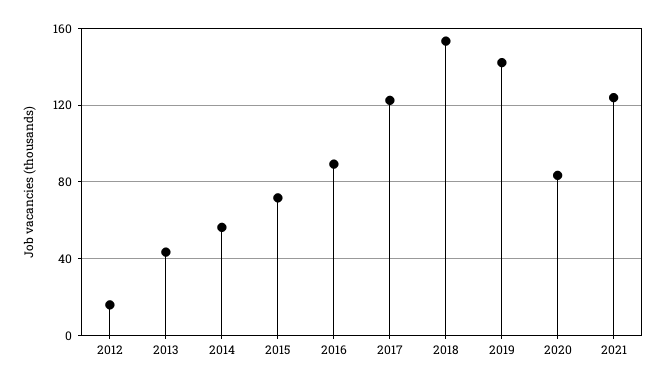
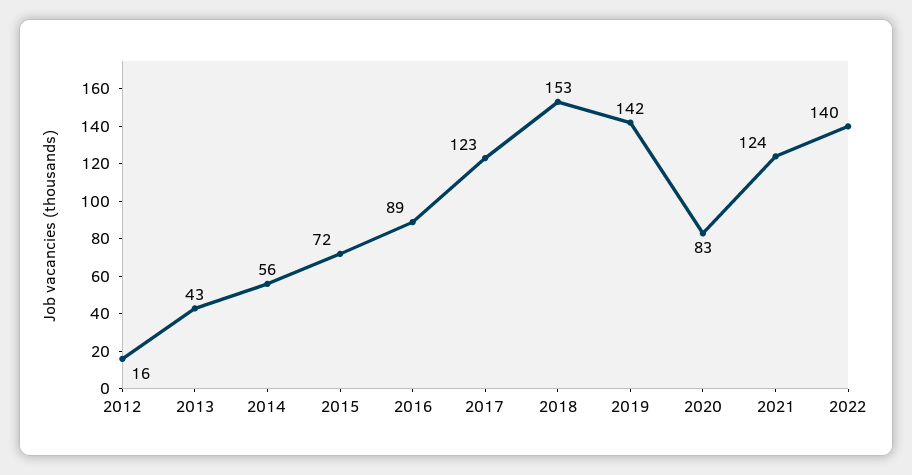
2022: none -> 140

